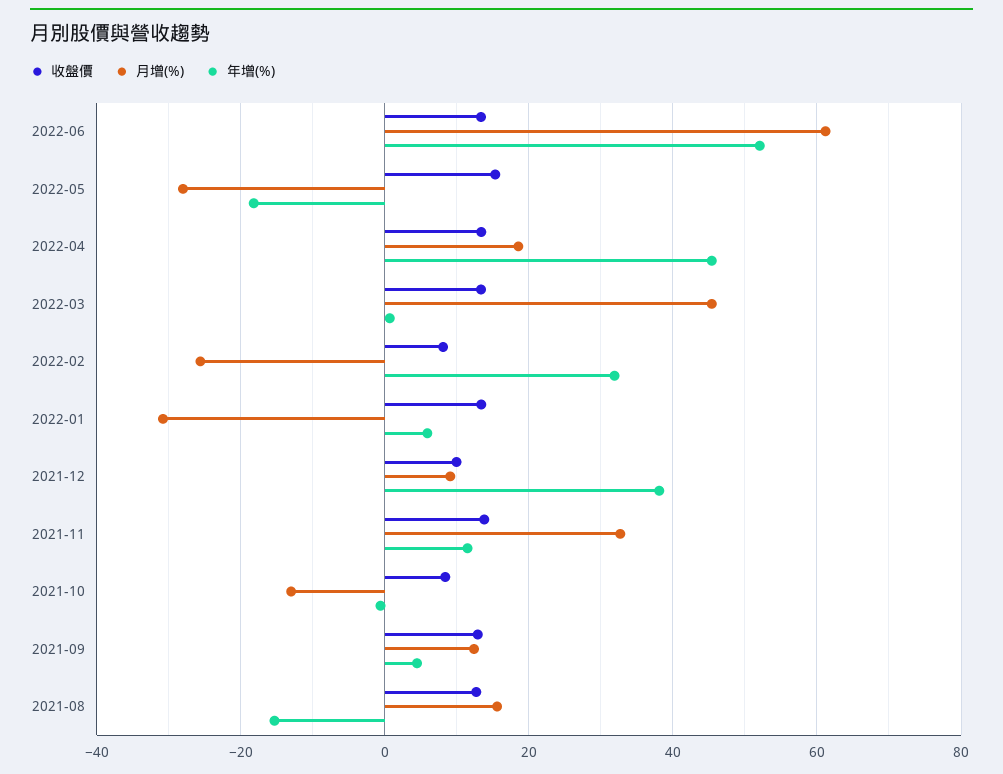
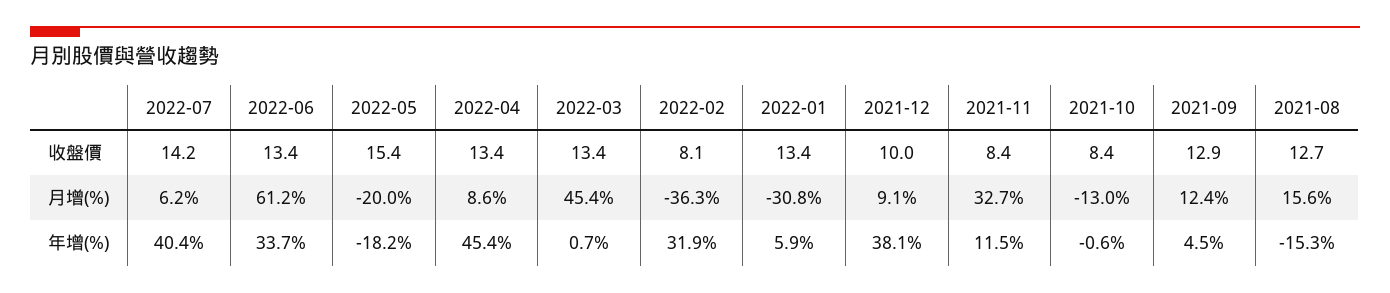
年增(%), 2022-06: 52 -> 33.7
月增(%), 2022-05: -28 -> -20
月增(%), 2022-04: 18 -> 8.6
月增(%), 2022-02: -26 -> -36.3
收盤價, 2021-11: 14 -> 8.4
收盤價, 2022-07: none -> 14.2
月增(%), 2022-07: none -> 6.2
年增(%), 2022-07: none -> 40.4

